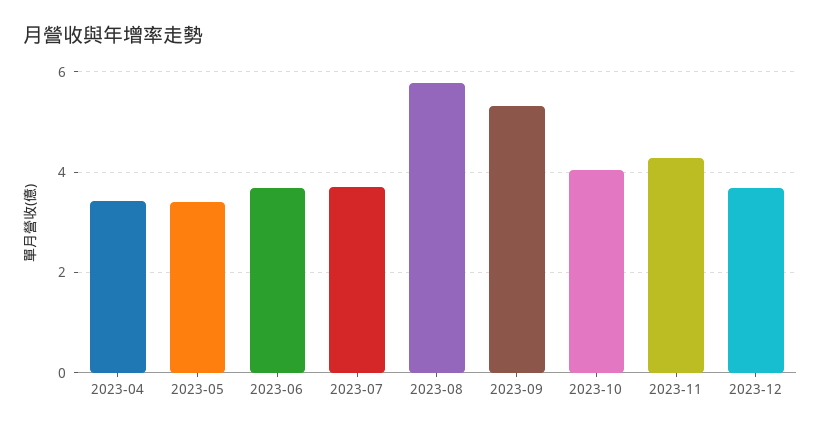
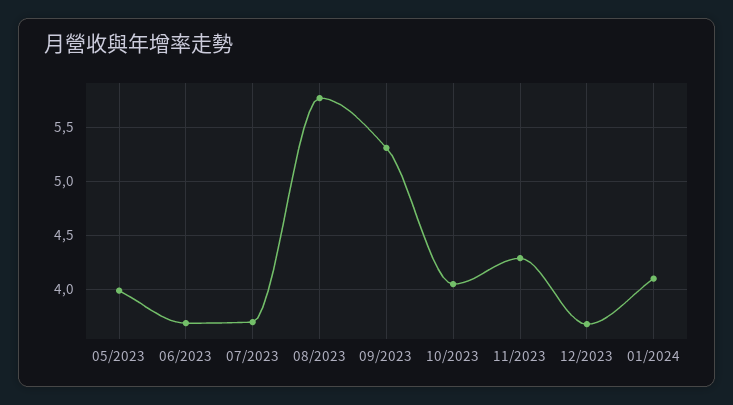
2023-04: 3.4 -> none
2023-05: 3.4 -> 4
01/2024: none -> 4.1

